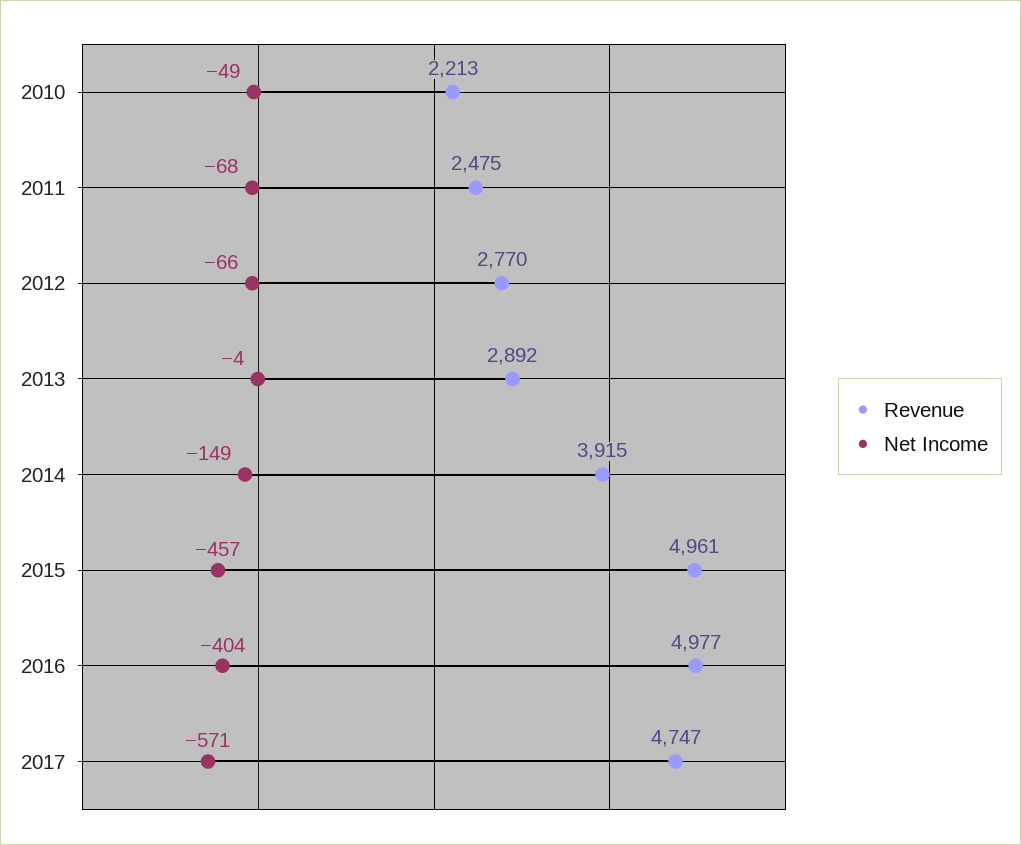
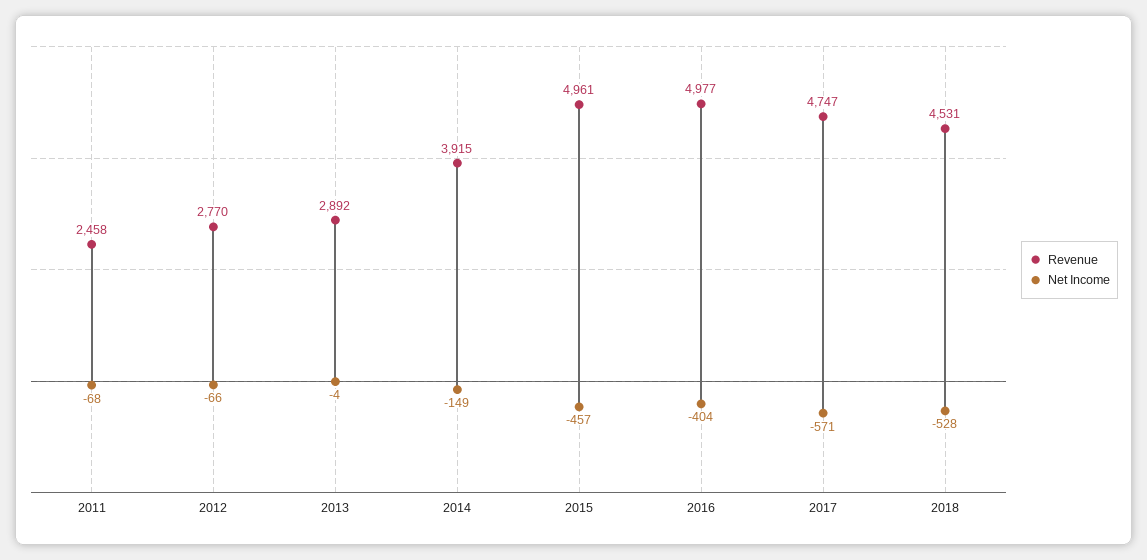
Revenue, 2010: 2213 -> none
Net Income, 2010: -49 -> none
Revenue, 2011: 2475 -> 2458
Revenue, 2018: none -> 4531
Net Income, 2018: none -> -528

